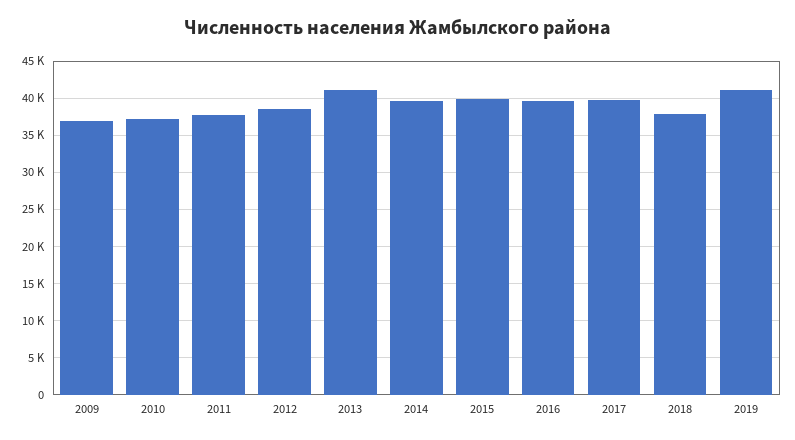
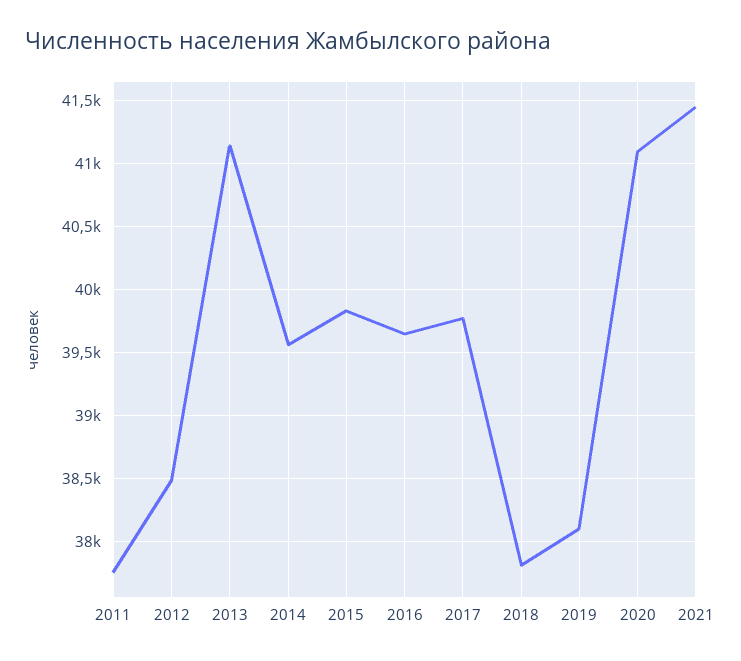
2009: 37000 -> none
2010: 37000 -> none
2019: 41000 -> 38100
2020: none -> 41100
2021: none -> 41450

